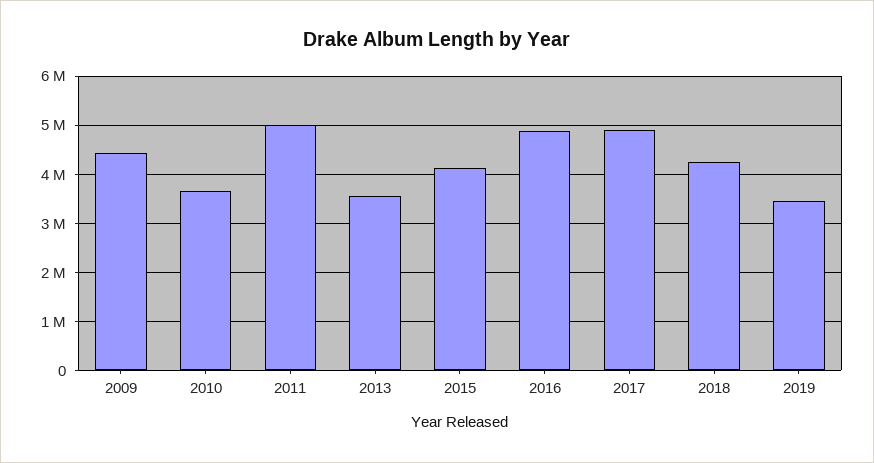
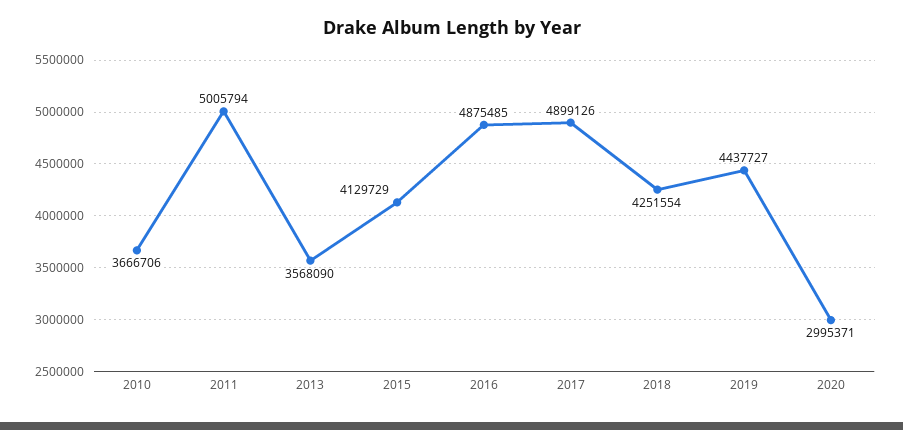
2009: 4400000 -> none
2019: 3400000 -> 4437727
2020: none -> 2995371

